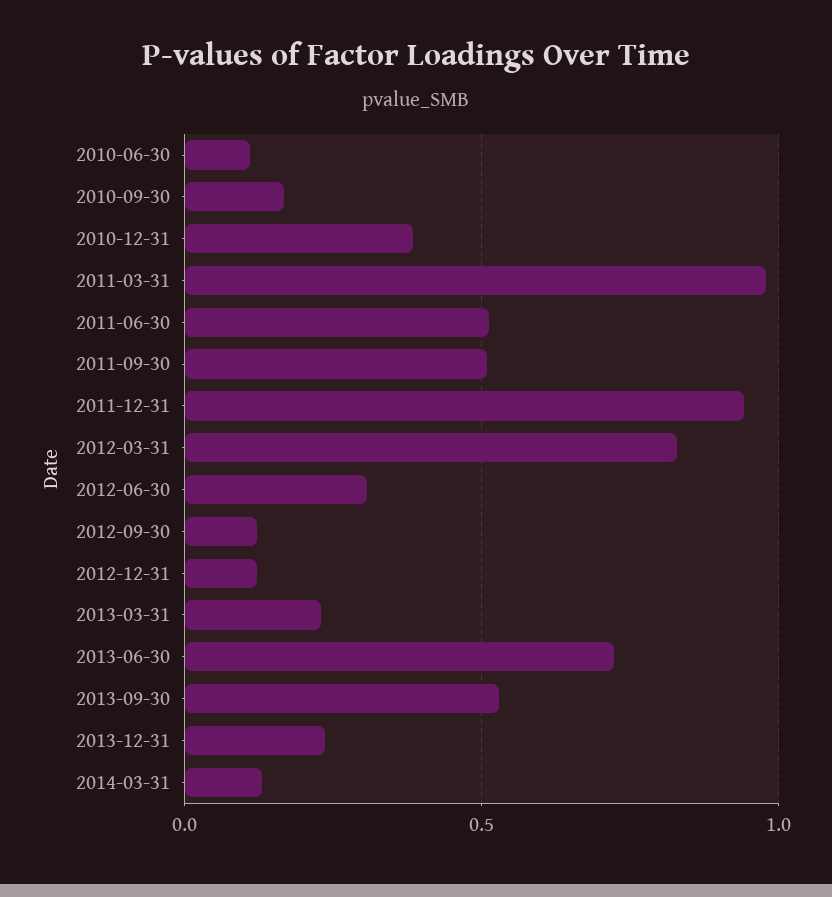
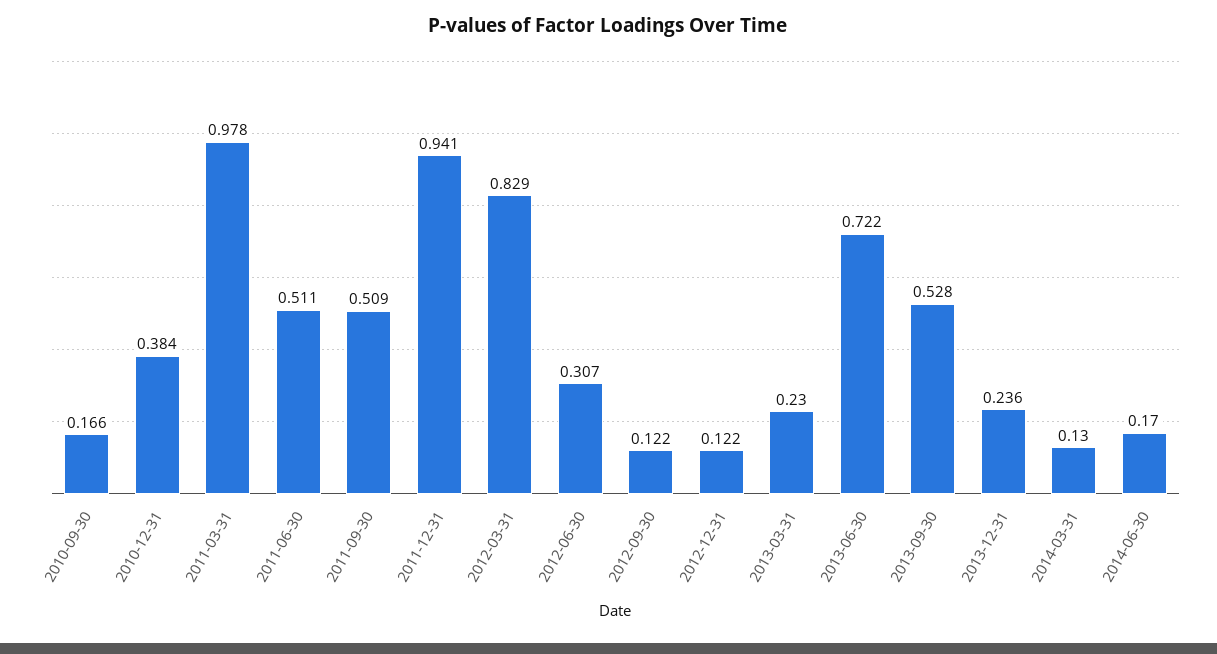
2010-06-30: 0.1 -> none
2014-06-30: none -> 0.17

